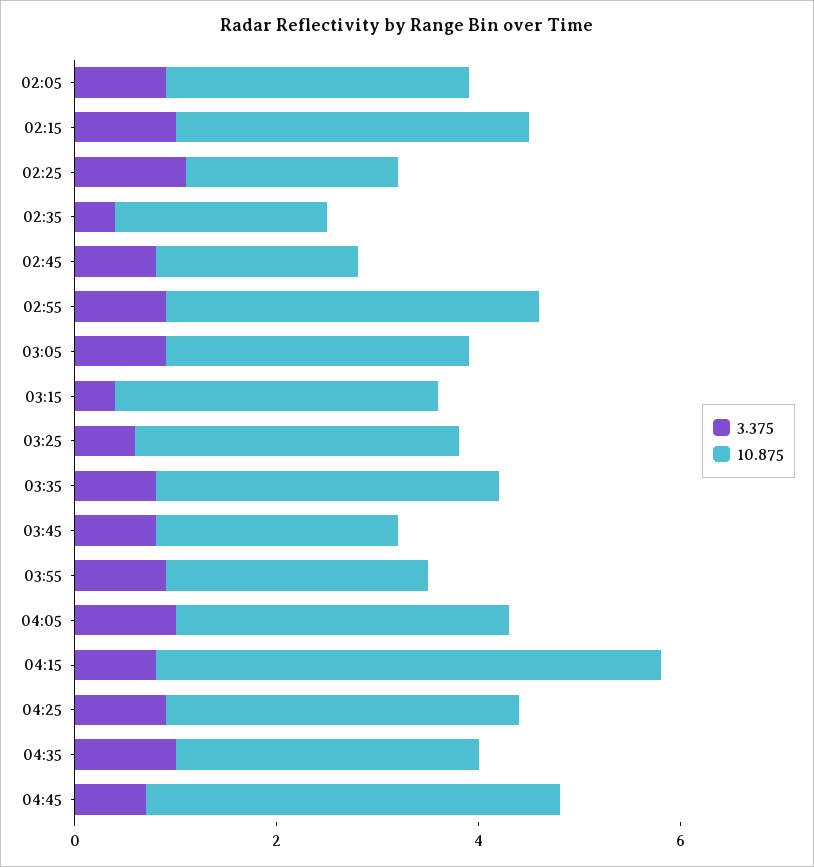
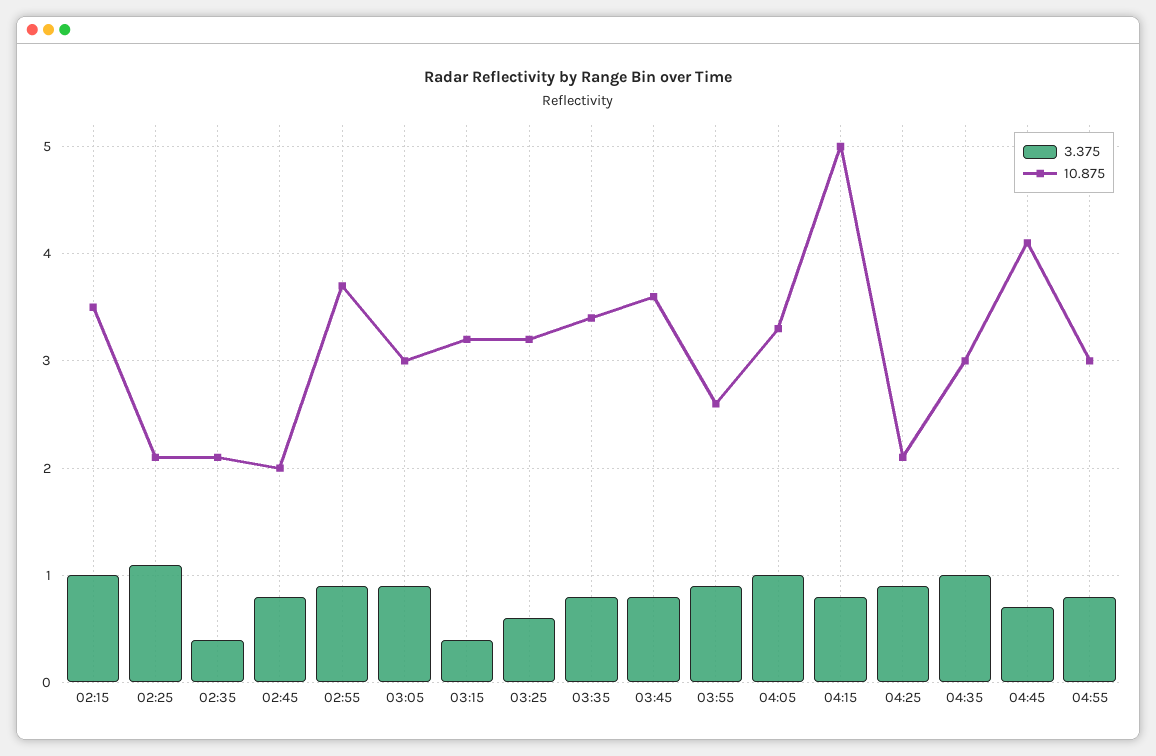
3.375, 02:05: 1 -> none
10.875, 02:05: 3 -> none
10.875, 03:45: 2.5 -> 3.6
10.875, 04:25: 3.5 -> 2.1
3.375, 04:55: none -> 0.8
10.875, 04:55: none -> 3

